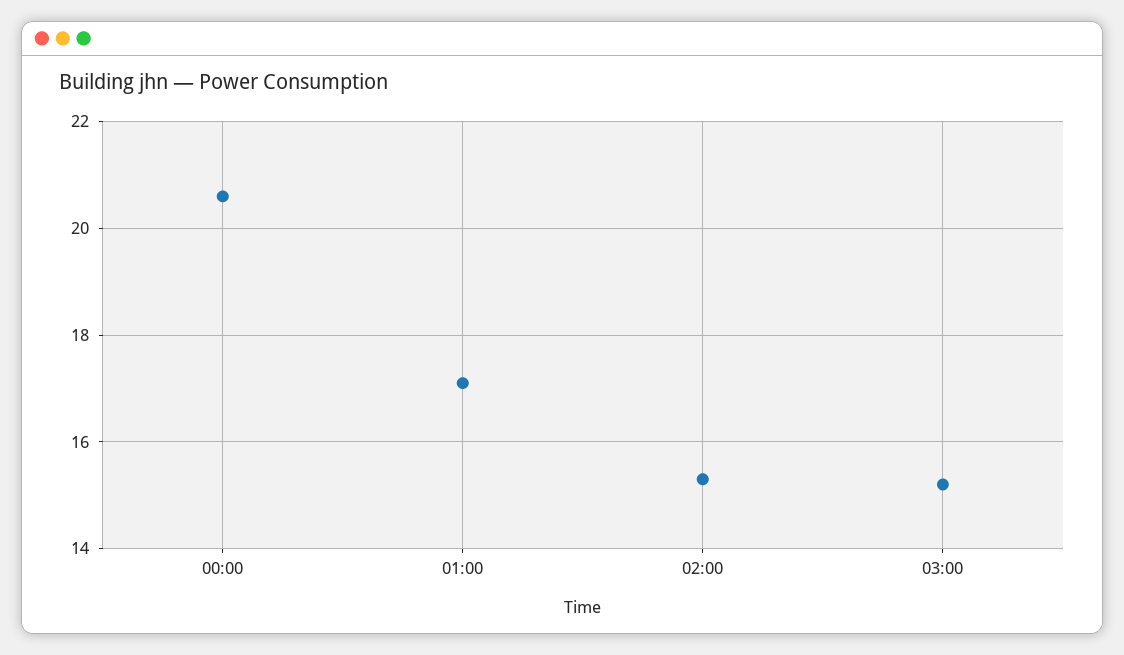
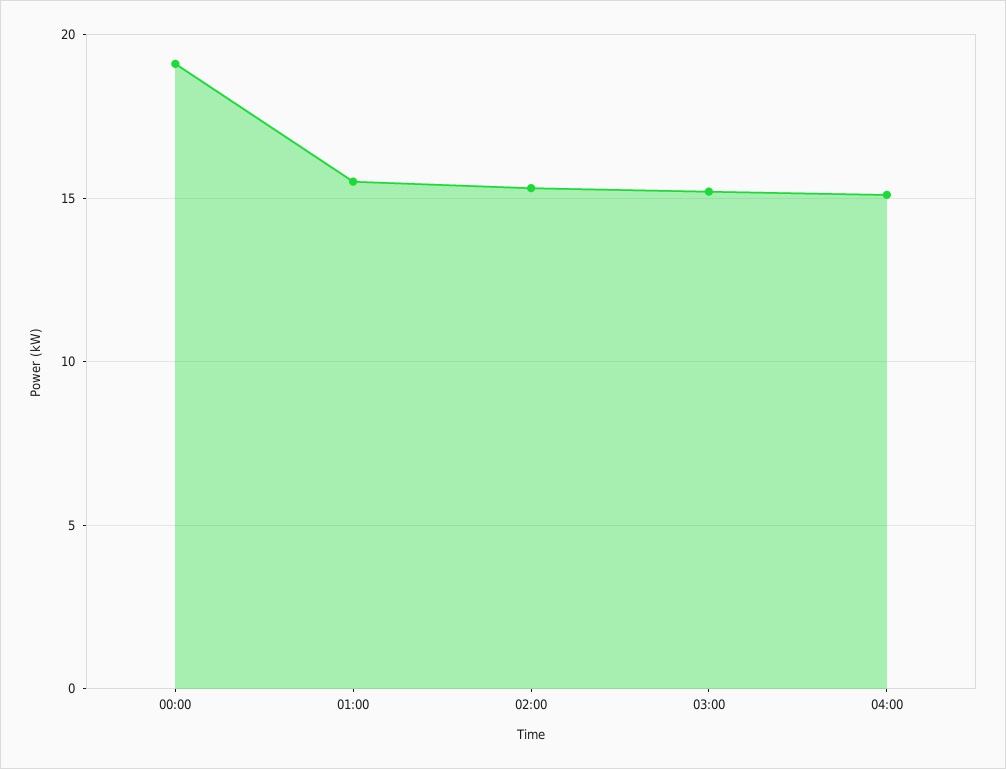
00:00: 20.5 -> 19
01:00: 17 -> 15.5
04:00: none -> 15

